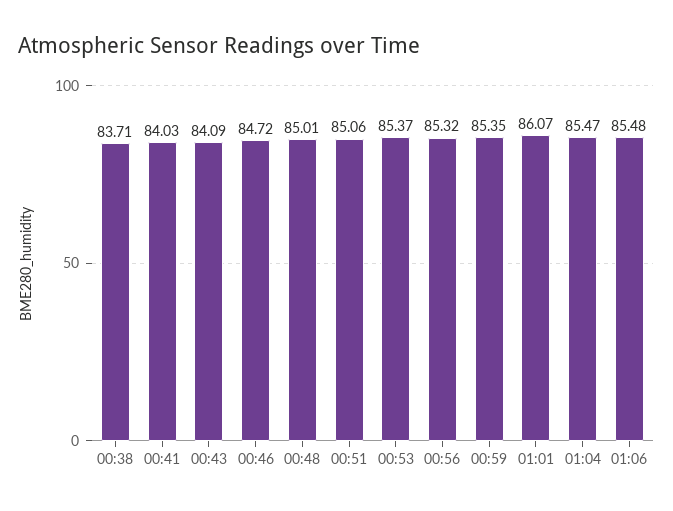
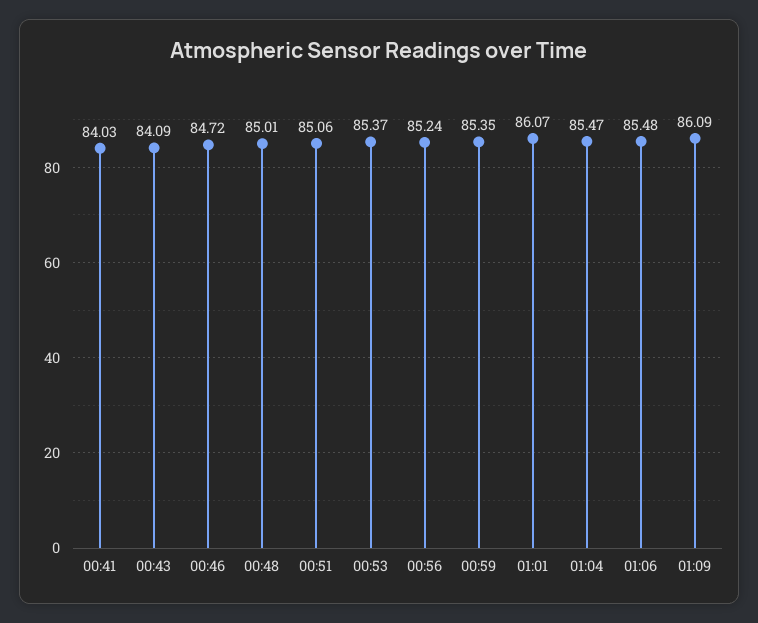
00:38: 83.71 -> none
00:56: 85.32 -> 85.24
01:09: none -> 86.09

